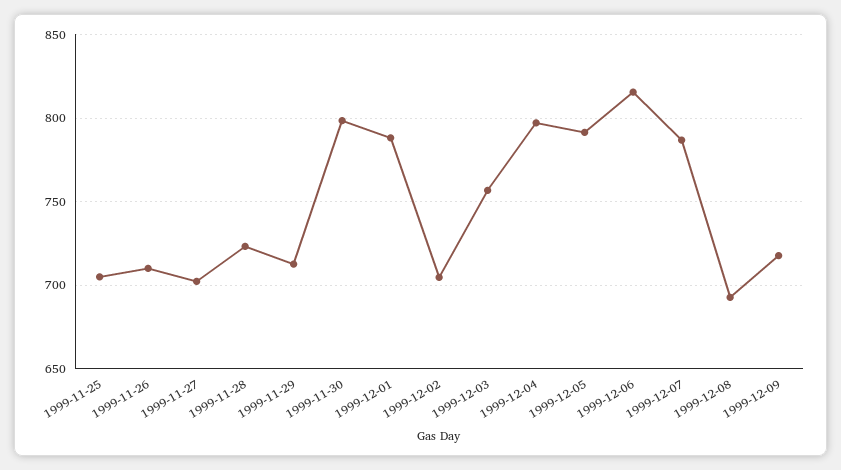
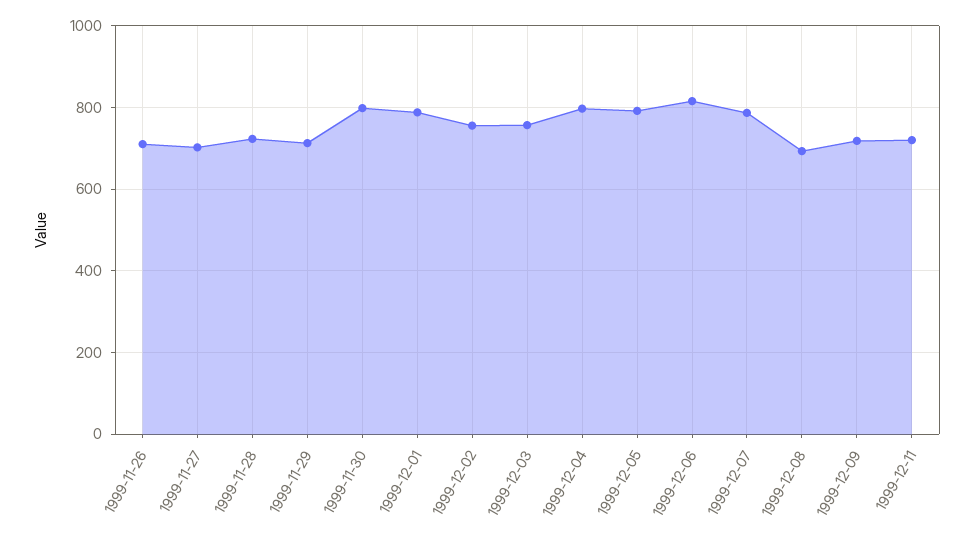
1999-11-25: 705 -> none
1999-12-02: 705 -> 760
1999-12-11: none -> 720

